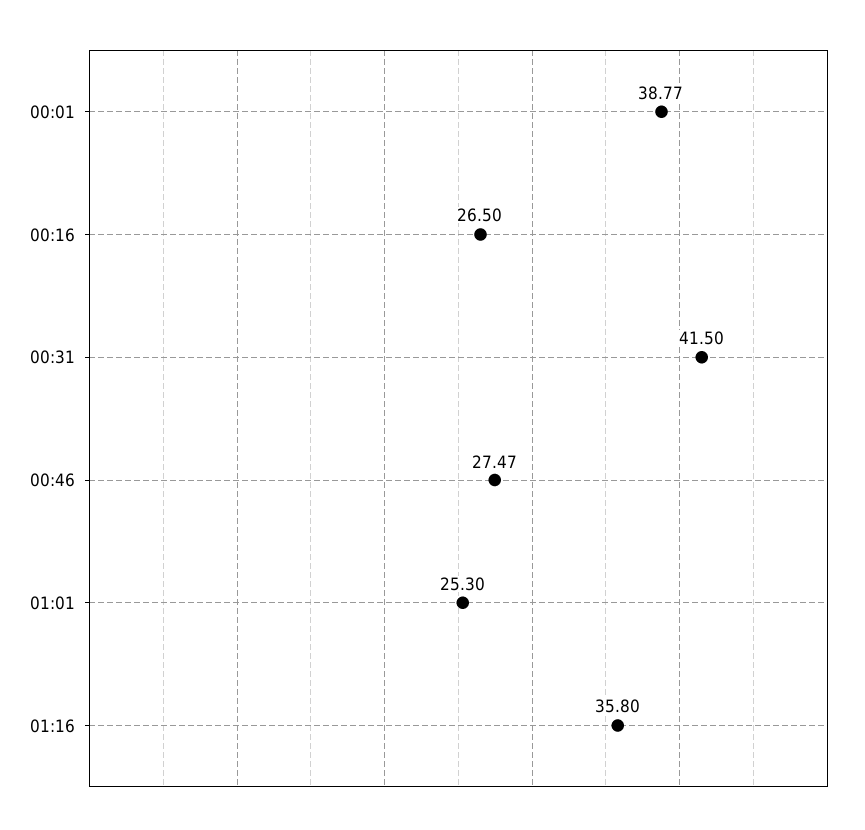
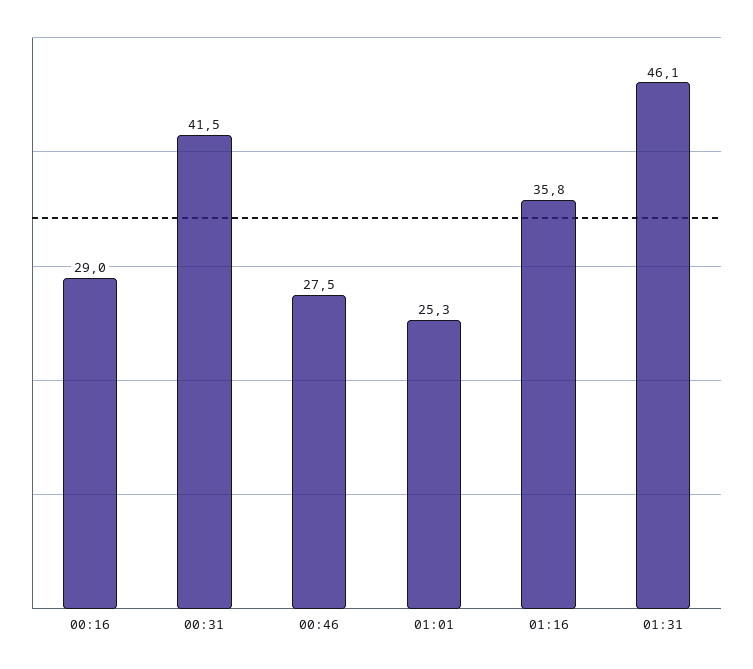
00:01: 38.77 -> none
00:16: 26.5 -> 29
01:31: none -> 46.1

